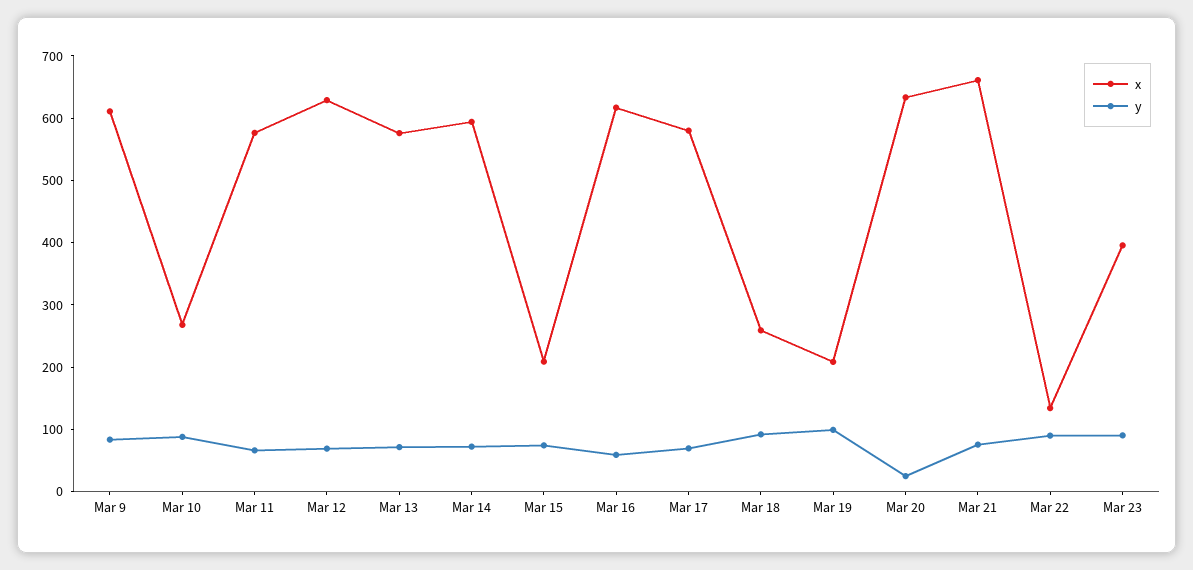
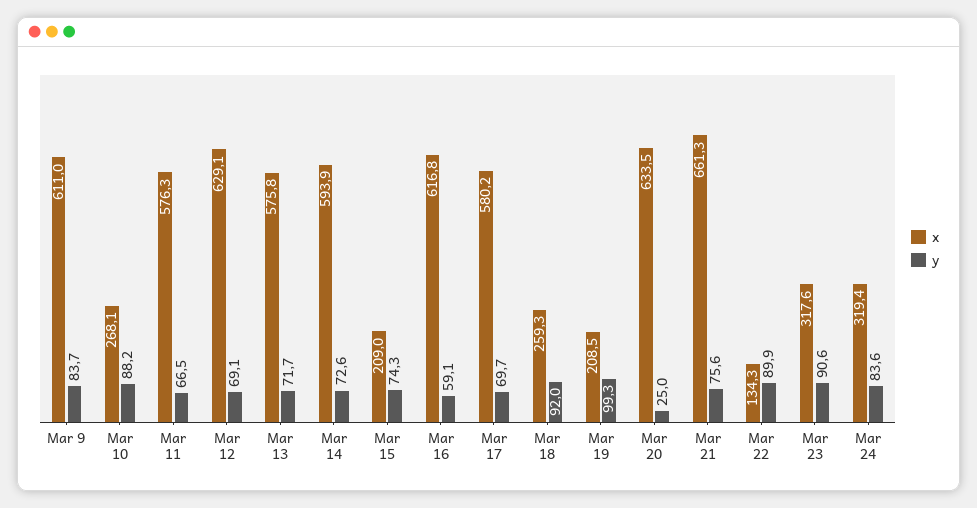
x, Mar 23: 400 -> 317.6
x, Mar 24: none -> 319.4
y, Mar 24: none -> 83.6

